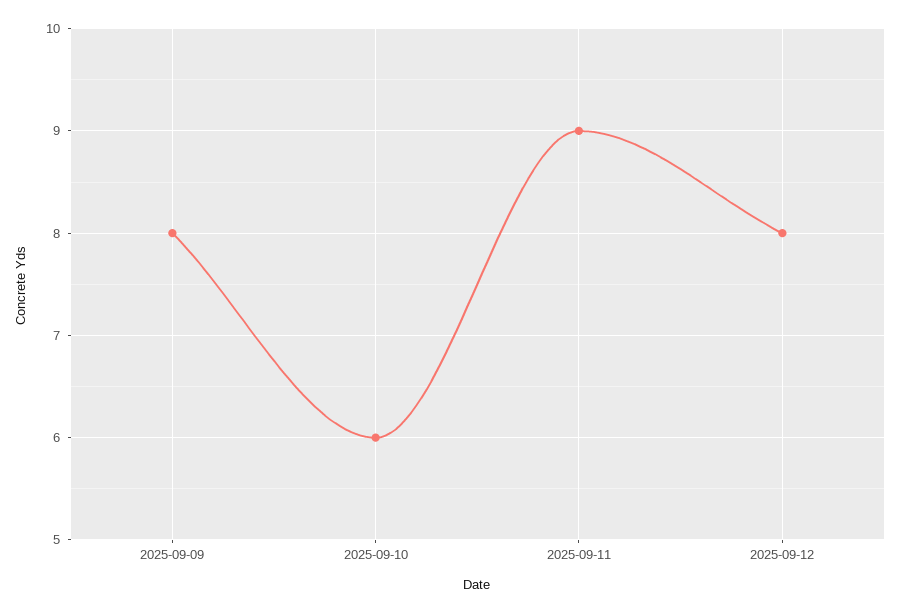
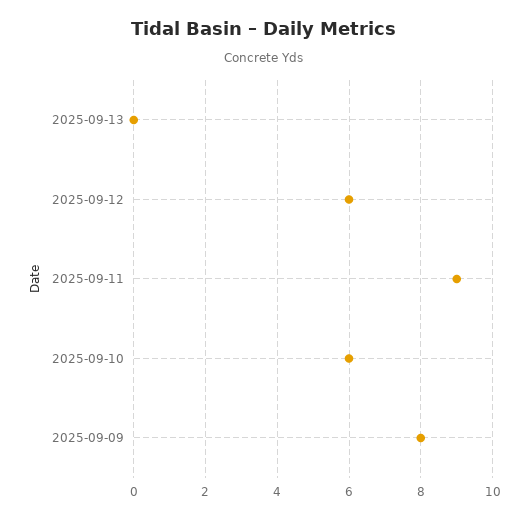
2025-09-12: 8 -> 6
2025-09-13: none -> 0

